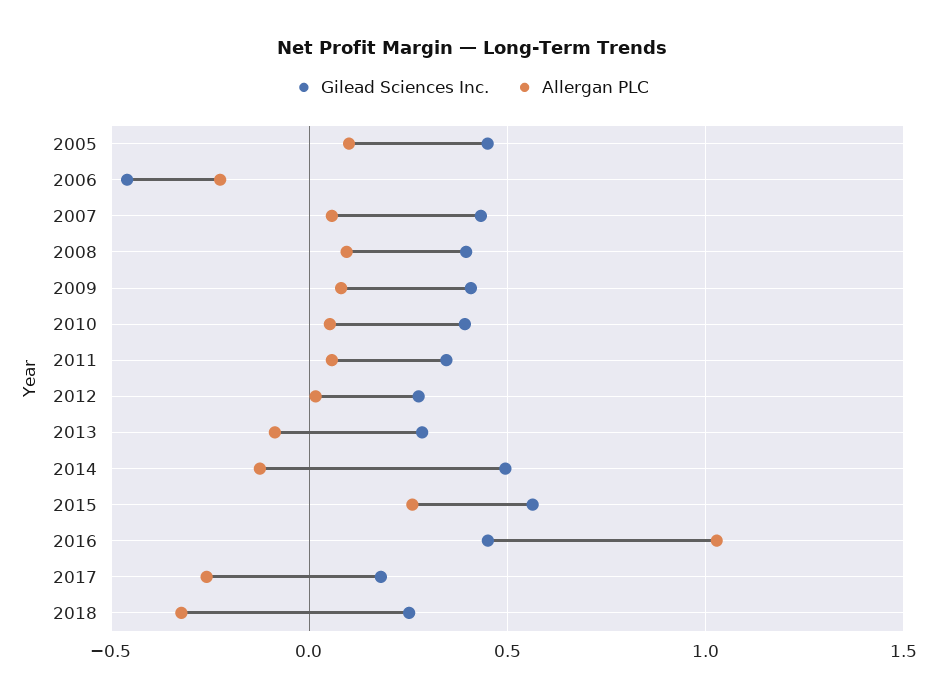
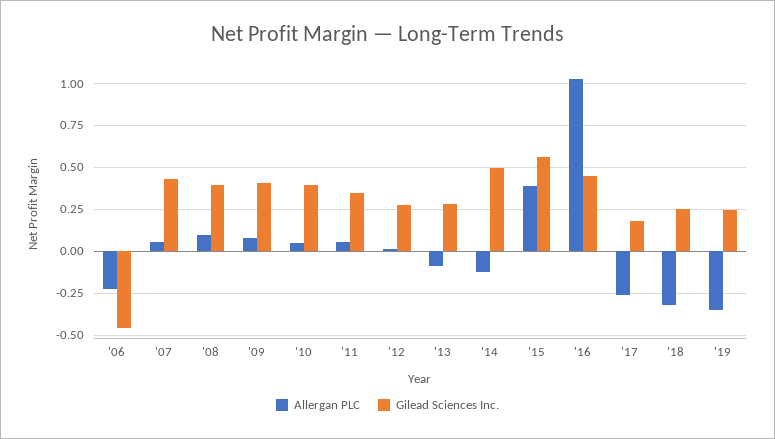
Gilead Sciences Inc., 2005: 0.45 -> none
Allergan PLC, 2005: 0.1 -> none
Allergan PLC, 2015: 0.25 -> 0.4
Allergan PLC, '19: none -> -0.35
Gilead Sciences Inc., '19: none -> 0.25

